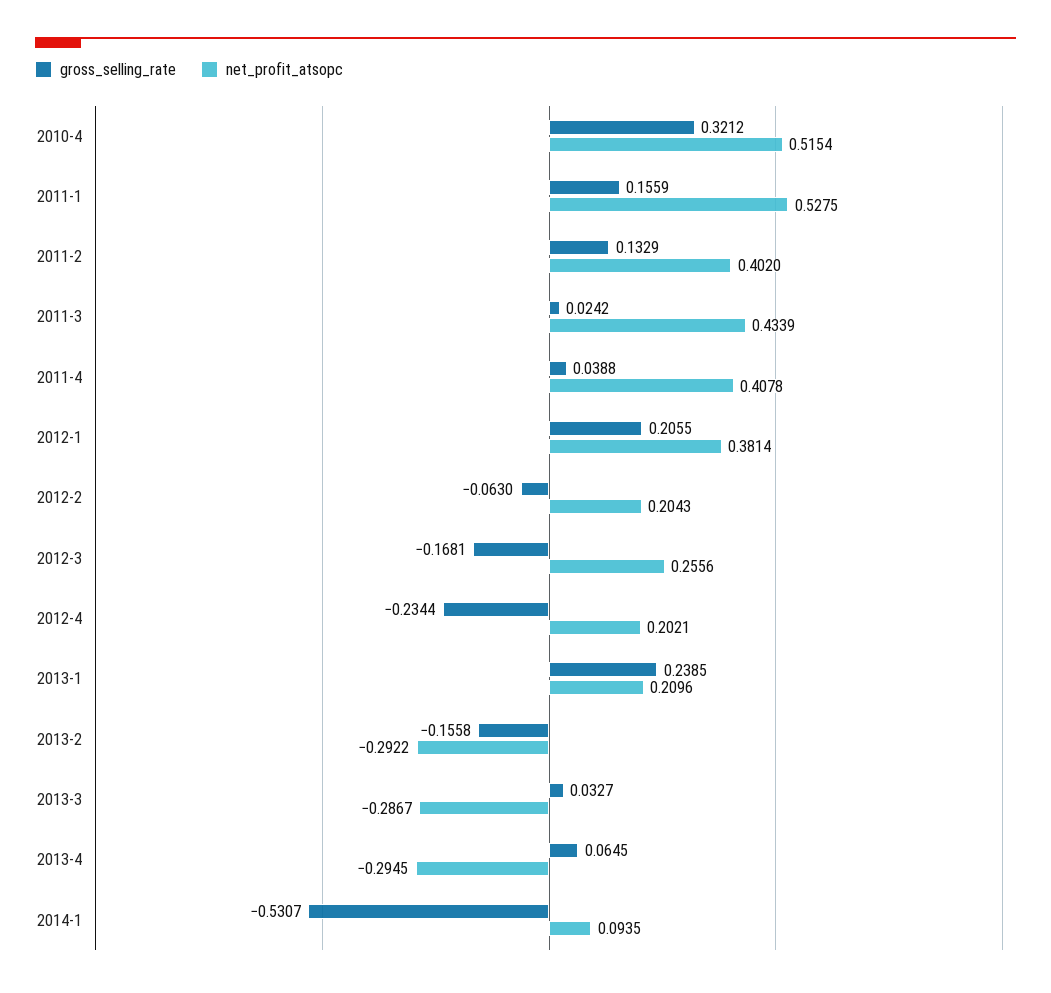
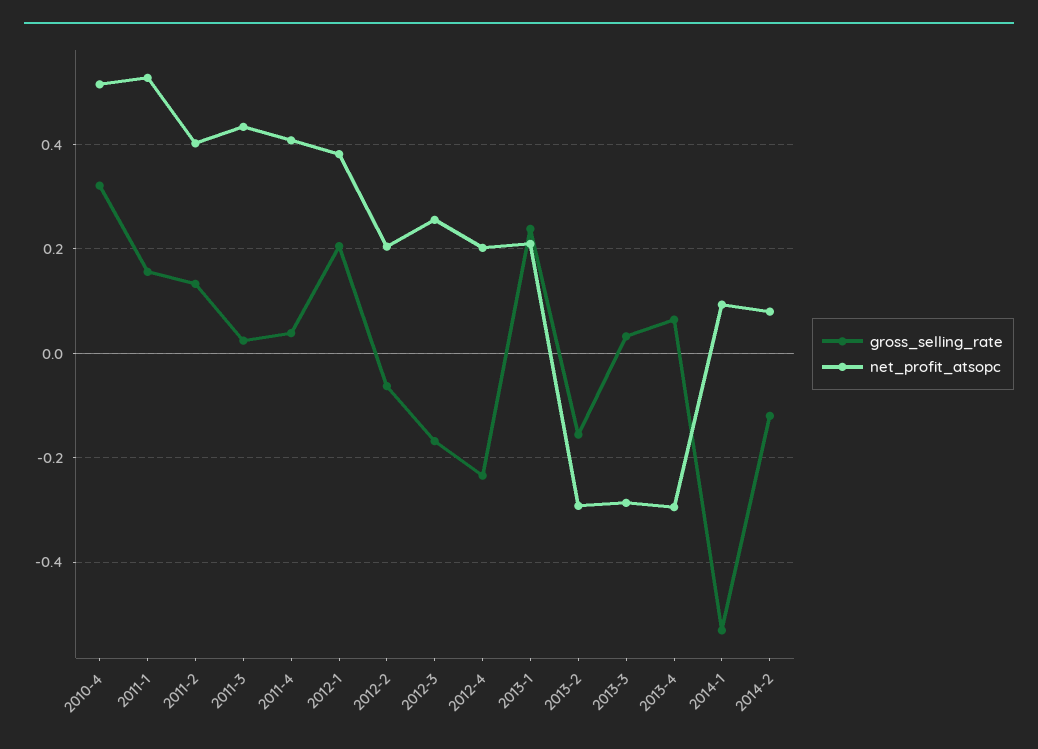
gross_selling_rate, 2014-2: none -> -0.12
net_profit_atsopc, 2014-2: none -> 0.08

